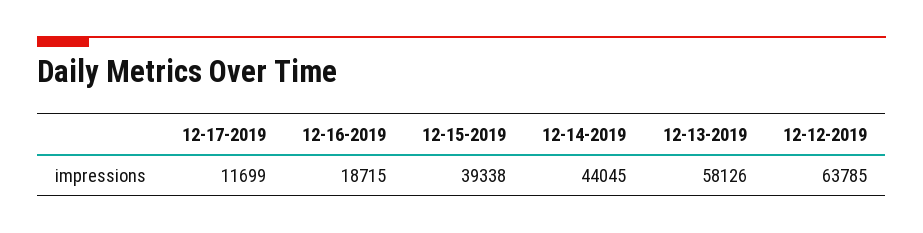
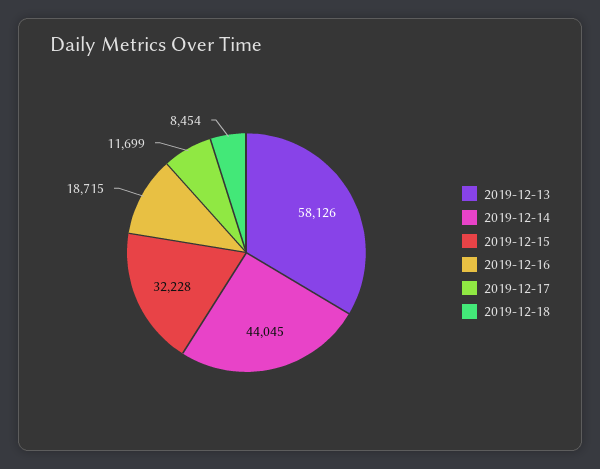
12-15-2019: 39338 -> 32228
12-12-2019: 63785 -> none
2019-12-18: none -> 8454

